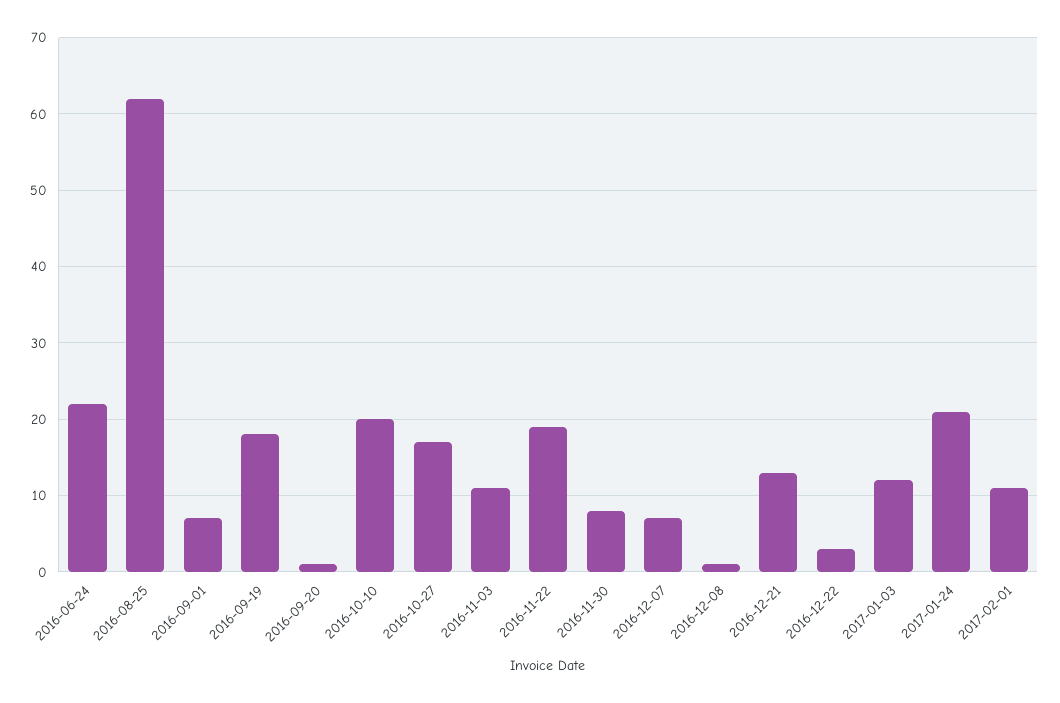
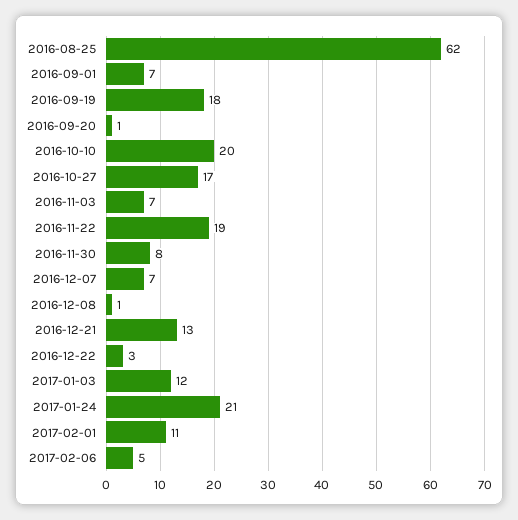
2016-06-24: 22 -> none
2016-11-03: 11 -> 7
2017-02-06: none -> 5

